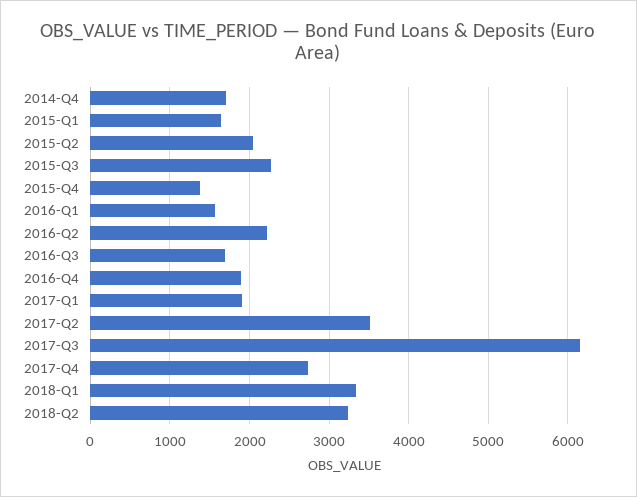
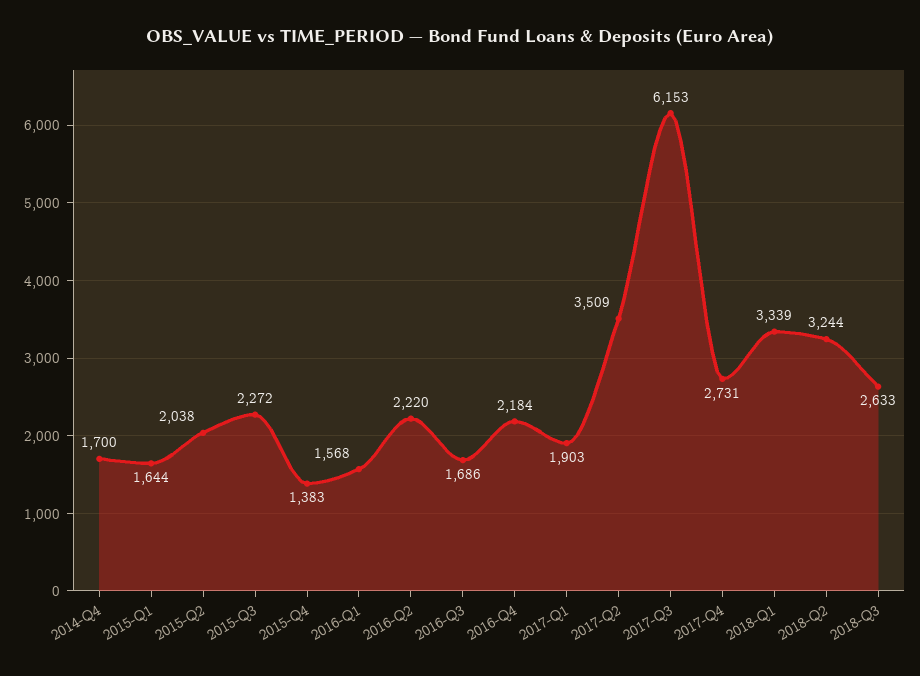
2016-Q4: 1900 -> 2184
2018-Q3: none -> 2633

